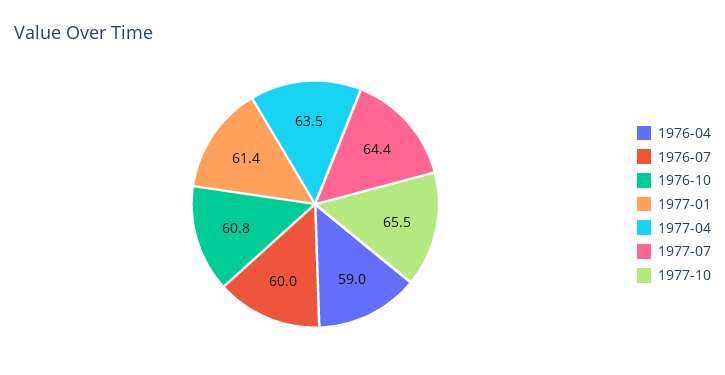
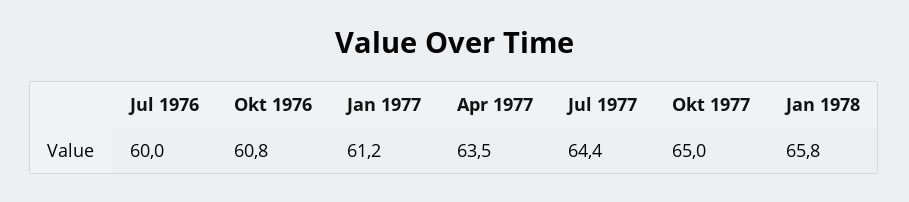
1976-04: 59 -> none
1977-01: 61.4 -> 61.2
1977-10: 65.5 -> 65
Jan 1978: none -> 65.8

